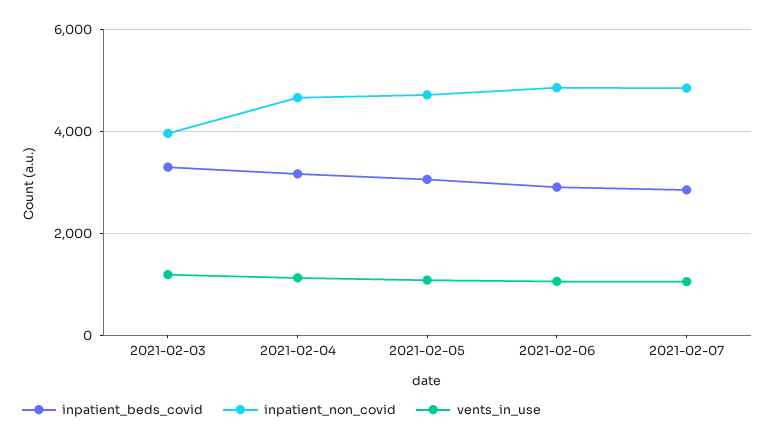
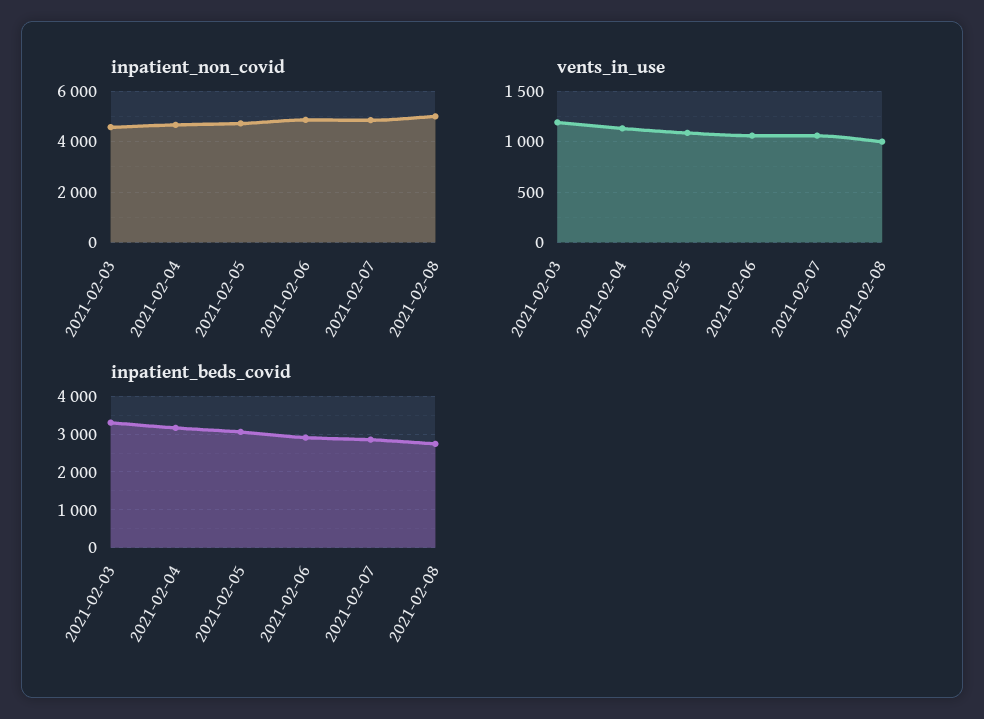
inpatient_non_covid, 2021-02-03: 4000 -> 4500
inpatient_non_covid, 2021-02-08: none -> 5000
vents_in_use, 2021-02-08: none -> 1000
inpatient_beds_covid, 2021-02-08: none -> 2800

